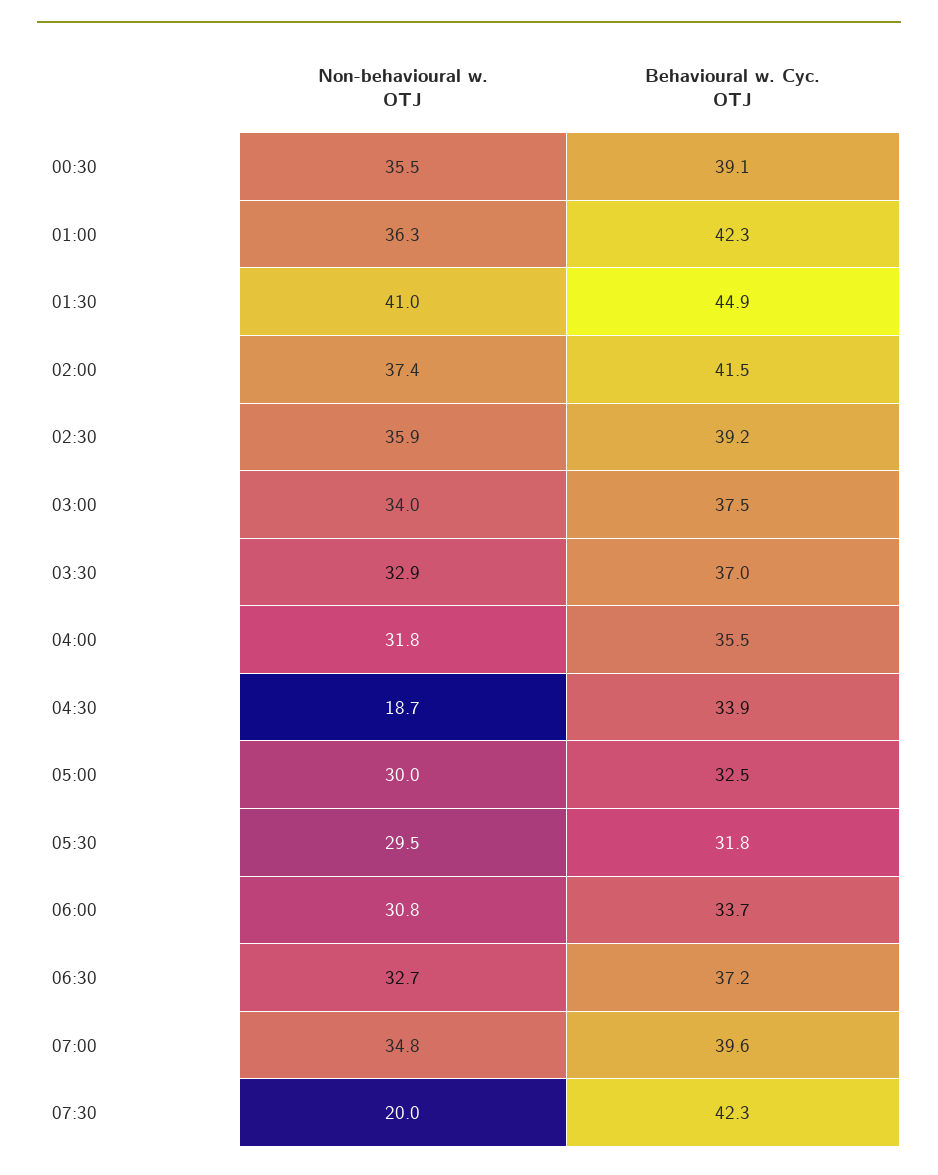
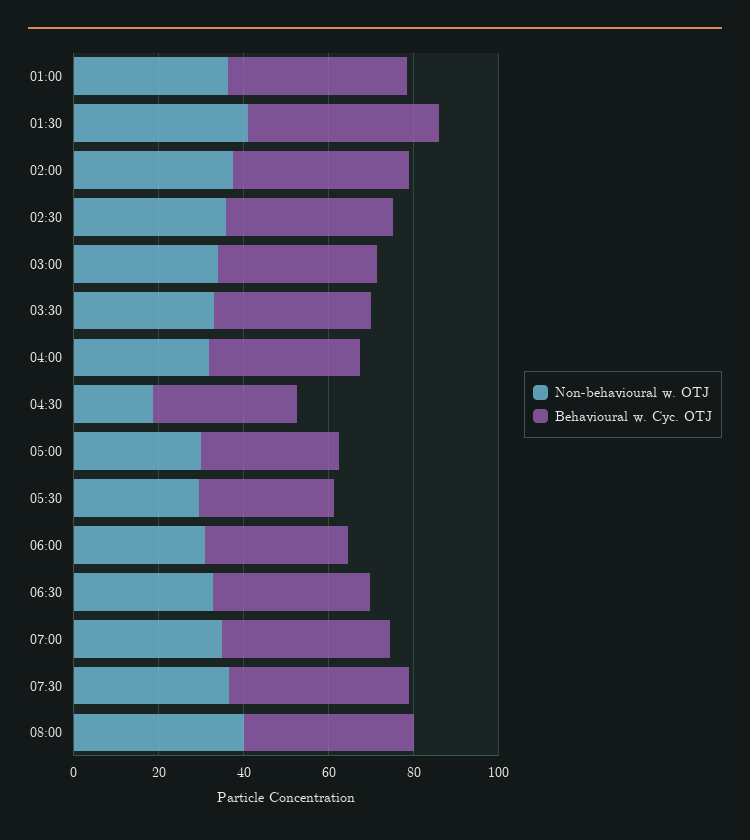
Non-behavioural w. OTJ, 00:30: 35.5 -> none
Behavioural w. Cyc. OTJ, 00:30: 39.1 -> none
Non-behavioural w. OTJ, 07:30: 20 -> 35
Non-behavioural w. OTJ, 08:00: none -> 40
Behavioural w. Cyc. OTJ, 08:00: none -> 40

